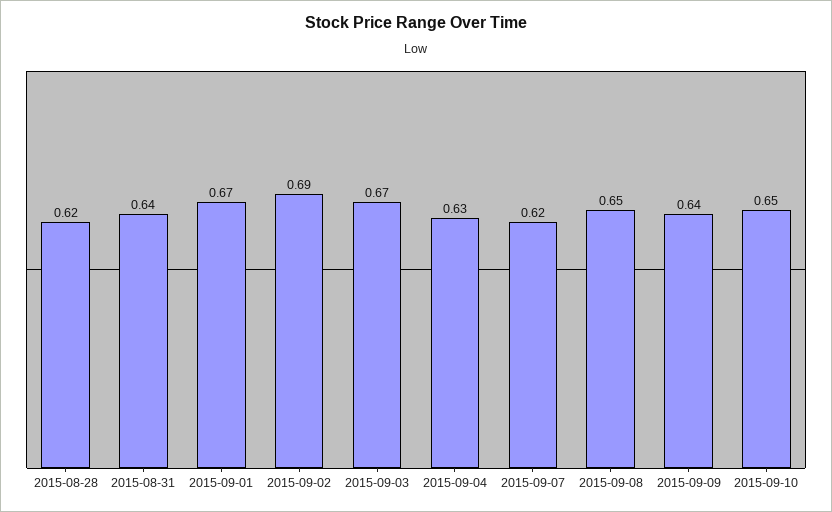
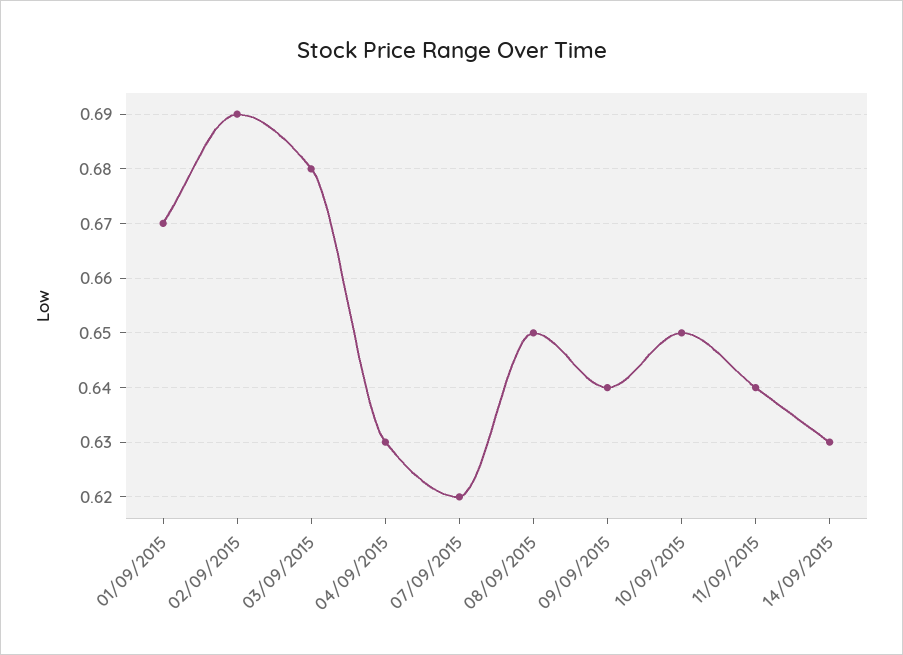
2015-08-28: 0.62 -> none
2015-08-31: 0.64 -> none
2015-09-03: 0.67 -> 0.68
11/09/2015: none -> 0.64
14/09/2015: none -> 0.63

